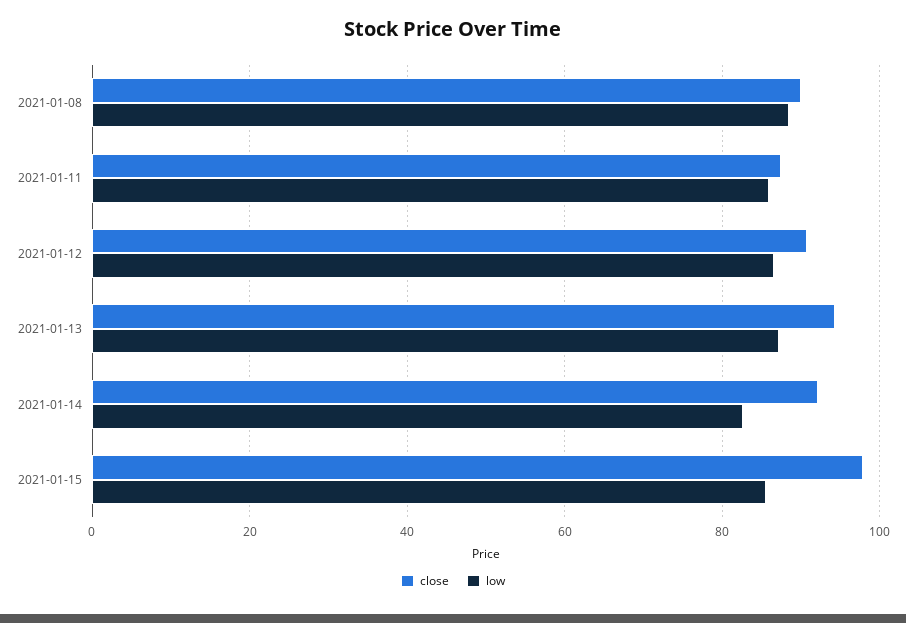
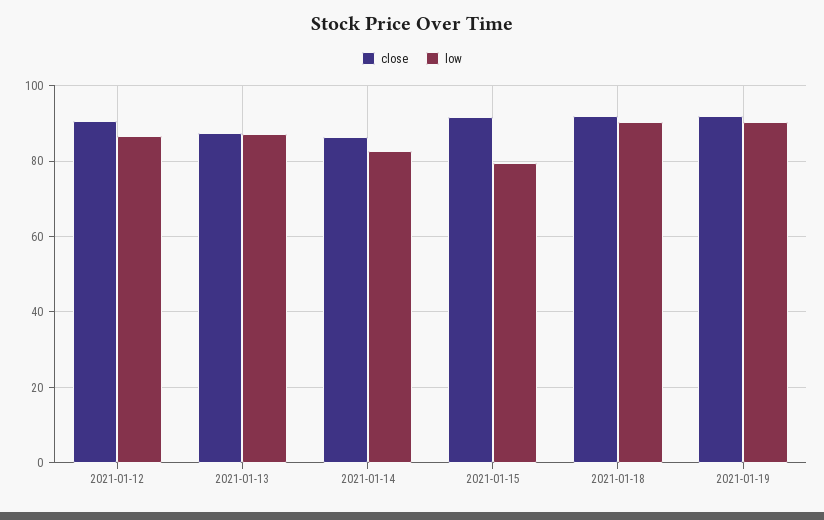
close, 2021-01-08: 90 -> none
low, 2021-01-08: 88 -> none
close, 2021-01-11: 88 -> none
low, 2021-01-11: 86 -> none
close, 2021-01-13: 94 -> 88
close, 2021-01-14: 92 -> 86
close, 2021-01-15: 98 -> 92
low, 2021-01-15: 86 -> 80
close, 2021-01-18: none -> 92
low, 2021-01-18: none -> 90
close, 2021-01-19: none -> 92
low, 2021-01-19: none -> 90

